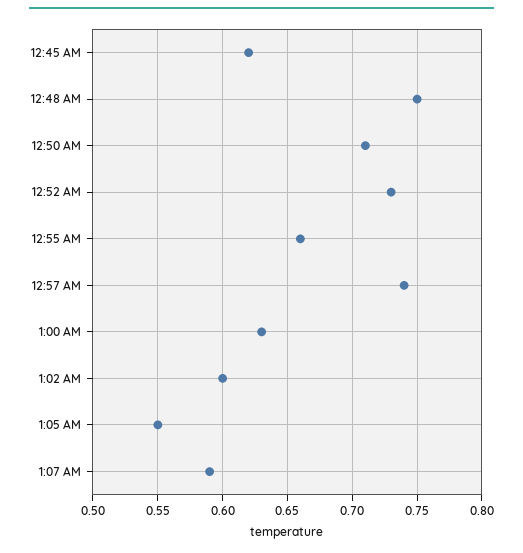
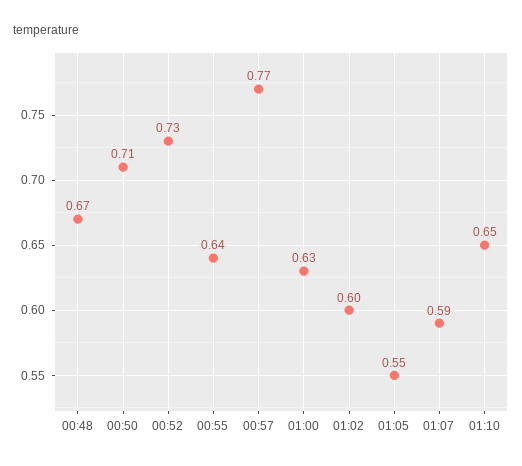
12:45 AM: 0.62 -> none
12:48 AM: 0.75 -> 0.67
12:55 AM: 0.66 -> 0.64
12:57 AM: 0.74 -> 0.77
01:10: none -> 0.65

